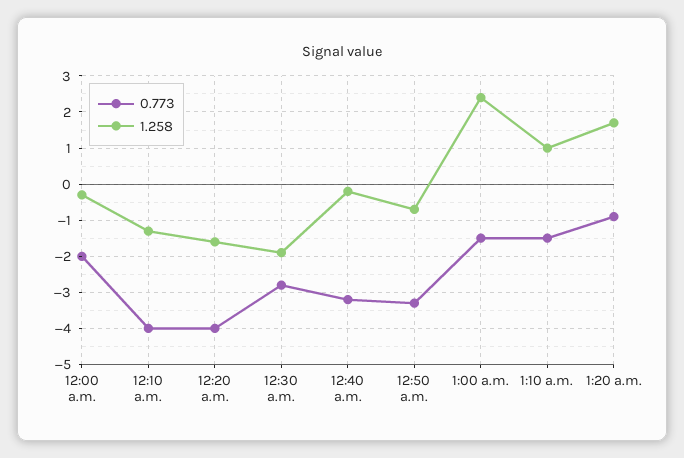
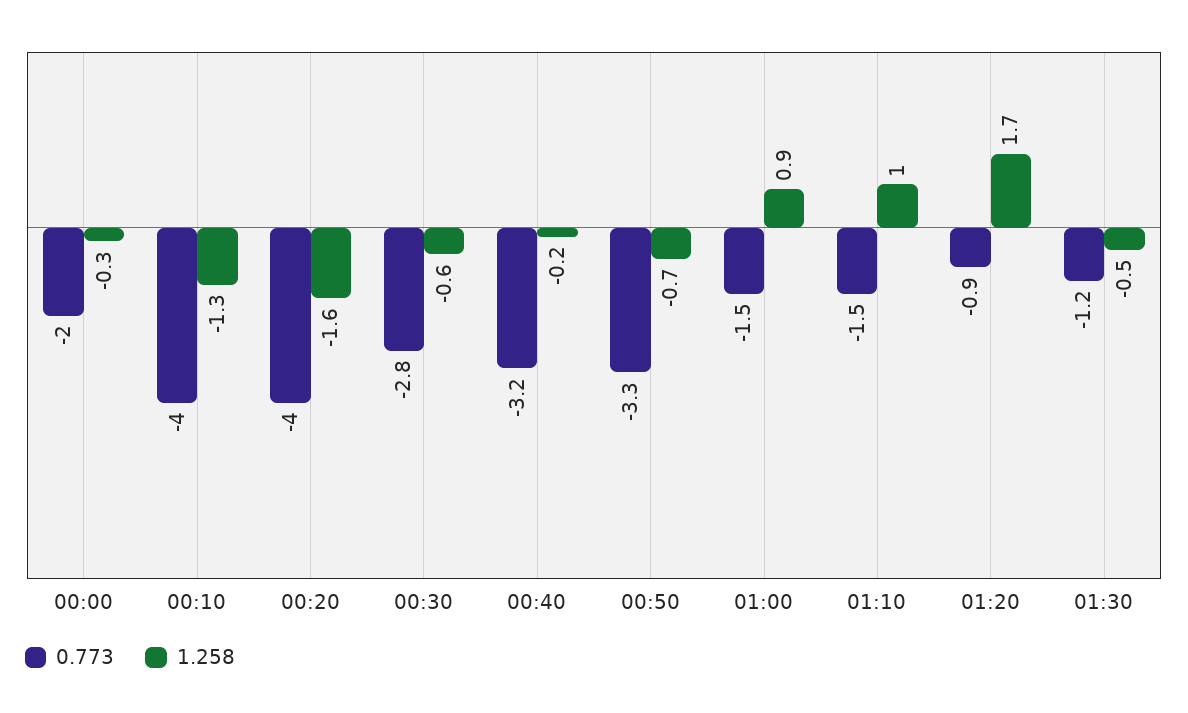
1.258, 12:30 a.m.: -2 -> -0.6
1.258, 1:00 a.m.: 2.5 -> 0.9
0.773, 01:30: none -> -1.2
1.258, 01:30: none -> -0.5

